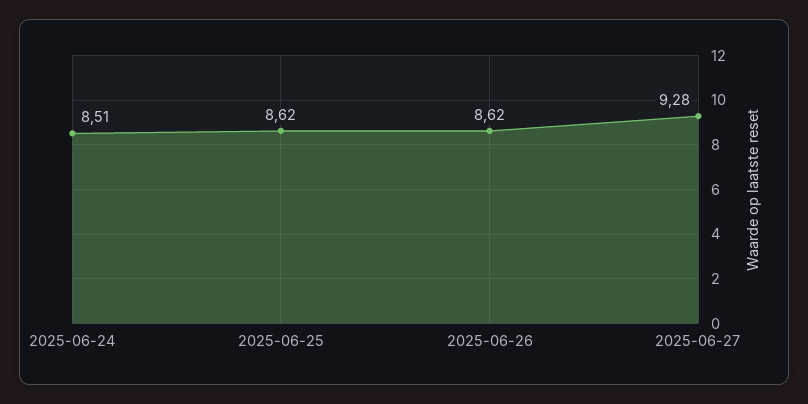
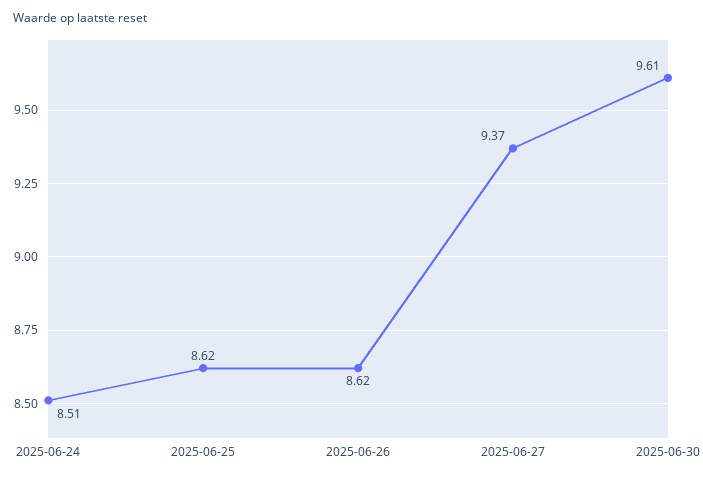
2025-06-27: 9.28 -> 9.37
2025-06-30: none -> 9.61

